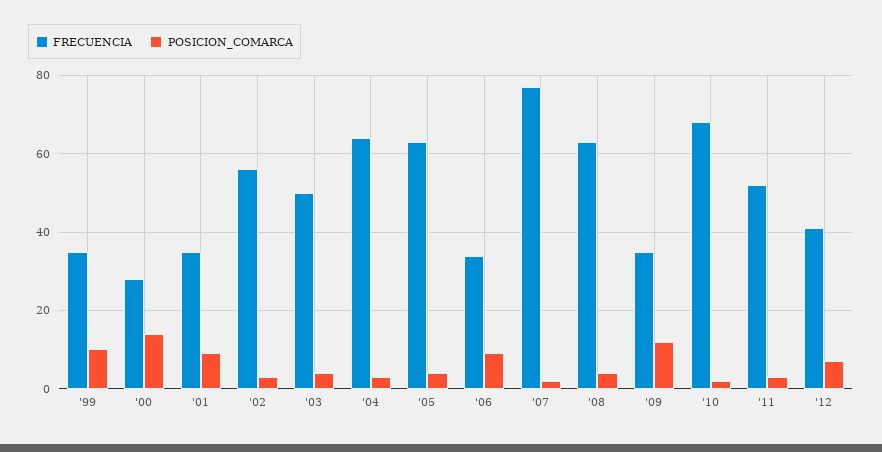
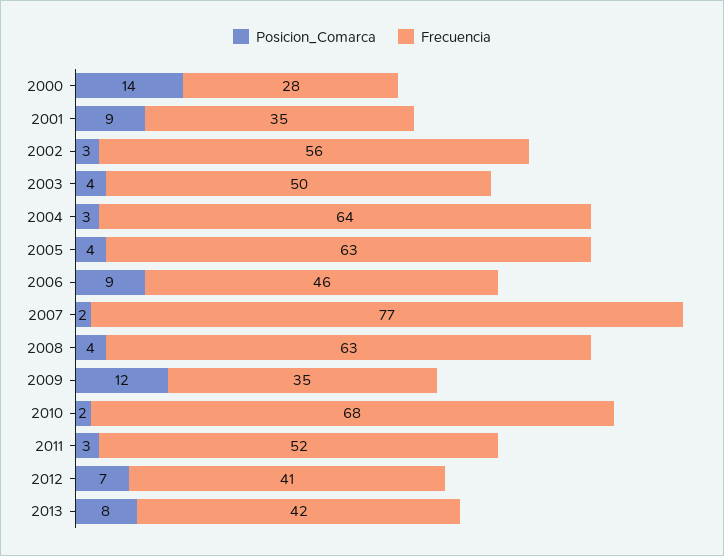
FRECUENCIA, '99: 35 -> none
POSICION_COMARCA, '99: 10 -> none
FRECUENCIA, '06: 35 -> 46
POSICION_COMARCA, 2013: none -> 8
FRECUENCIA, 2013: none -> 42

